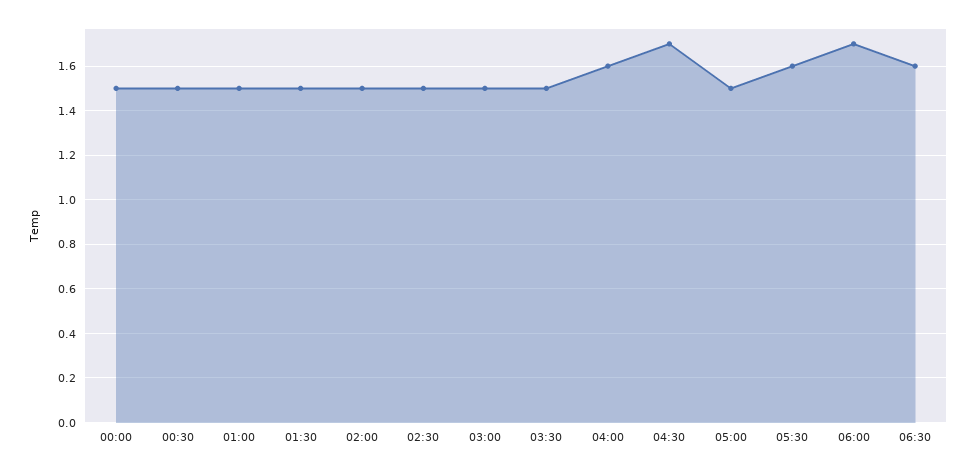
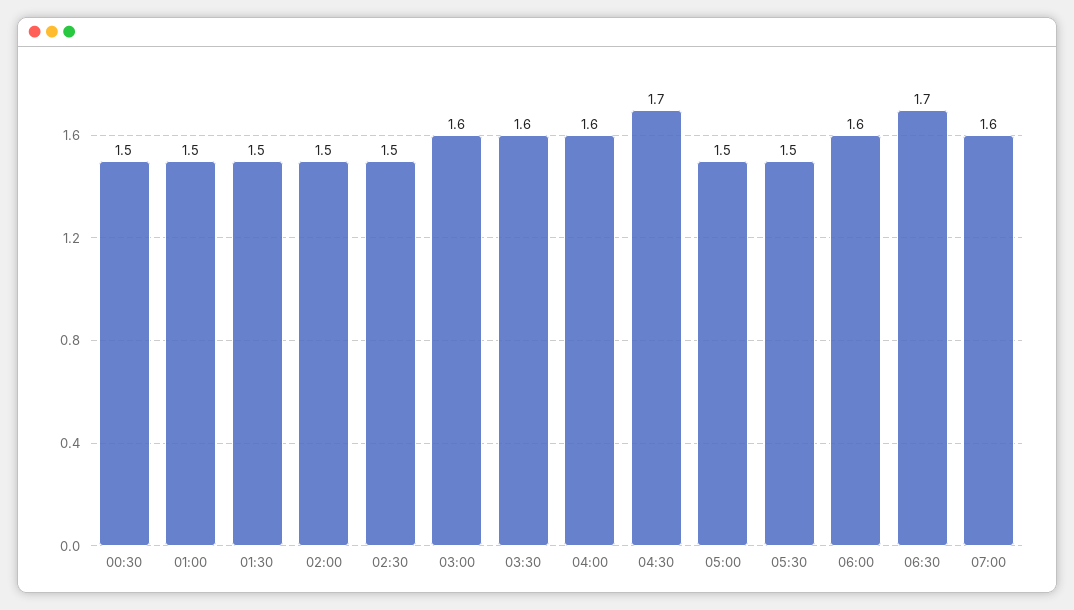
00:00: 1.5 -> none
03:00: 1.5 -> 1.6
03:30: 1.5 -> 1.6
05:30: 1.6 -> 1.5
06:00: 1.7 -> 1.6
06:30: 1.6 -> 1.7
07:00: none -> 1.6

